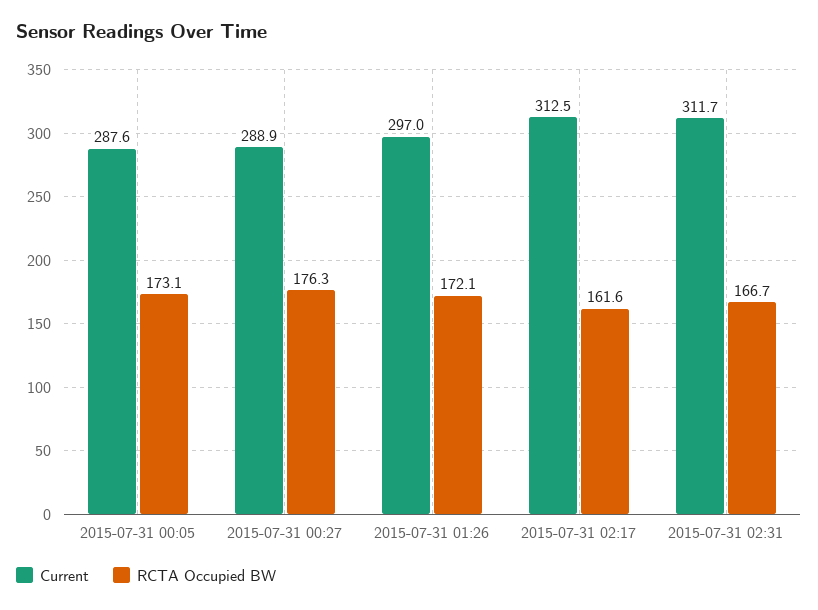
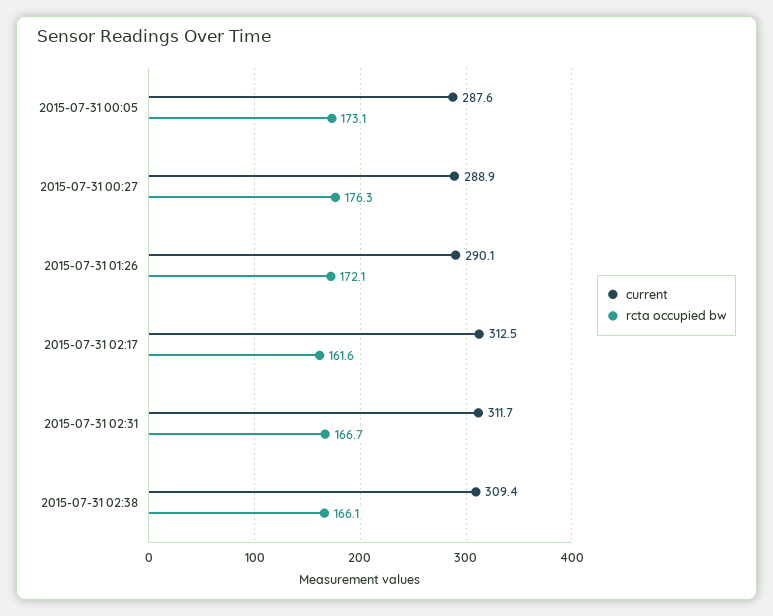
Current, 2015-07-31 01:26: 297 -> 290.1
Current, 2015-07-31 02:38: none -> 309.4
RCTA Occupied BW, 2015-07-31 02:38: none -> 166.1

